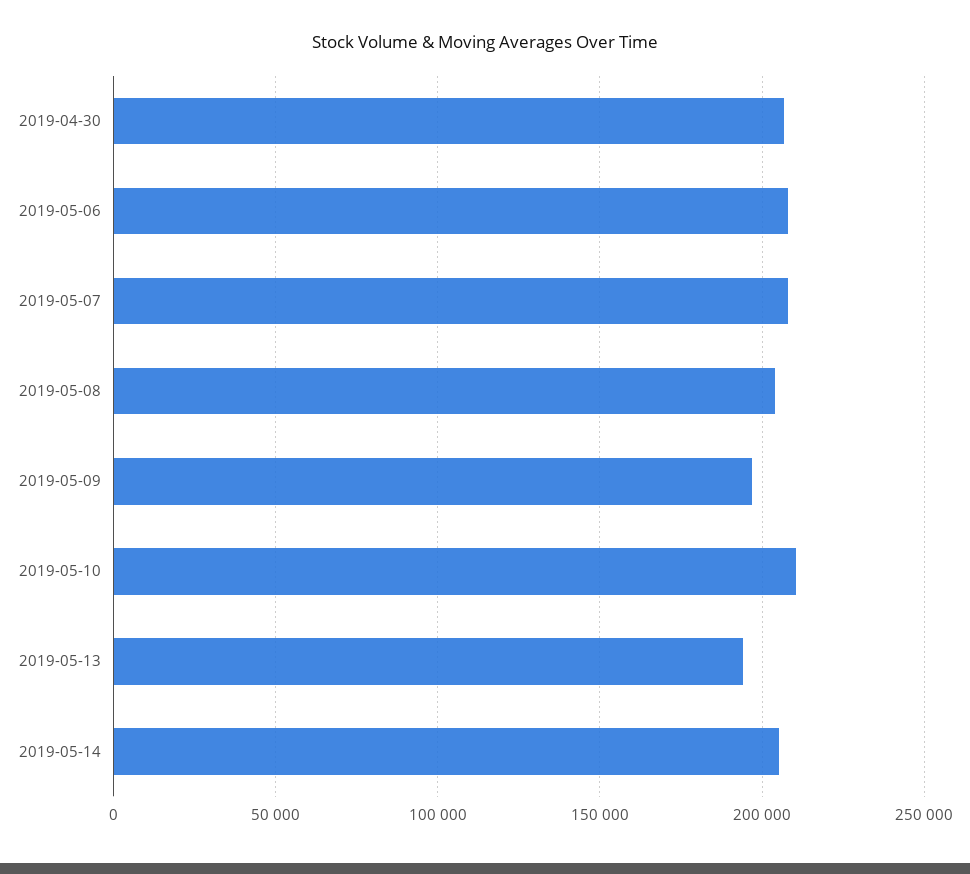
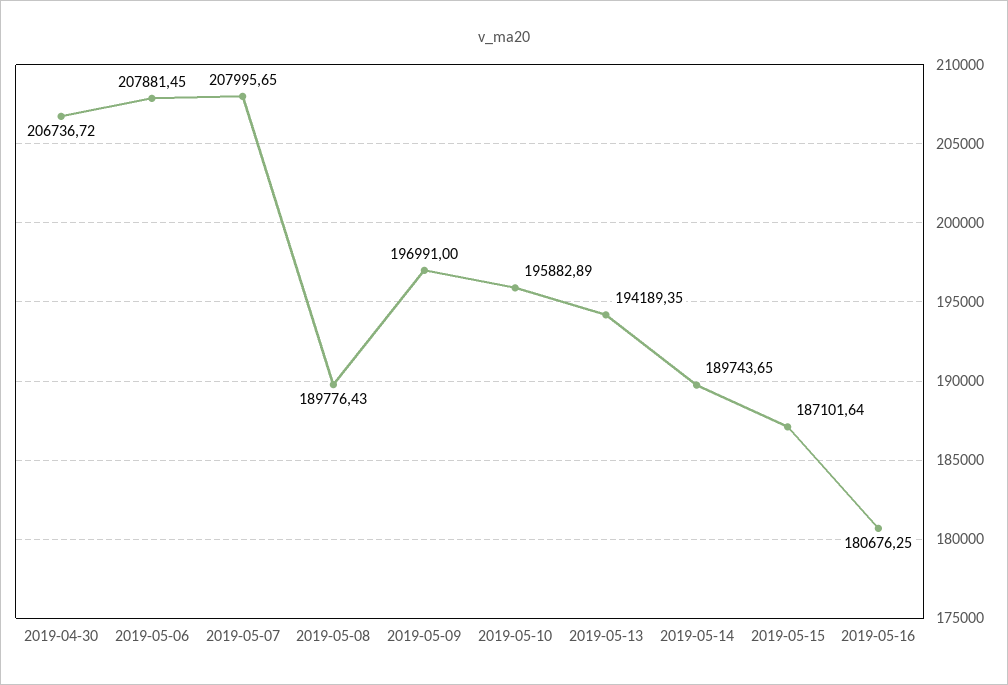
2019-05-08: 205000 -> 189776.43
2019-05-10: 210000 -> 195882.89
2019-05-14: 205000 -> 189743.65
2019-05-15: none -> 187101.64
2019-05-16: none -> 180676.25

